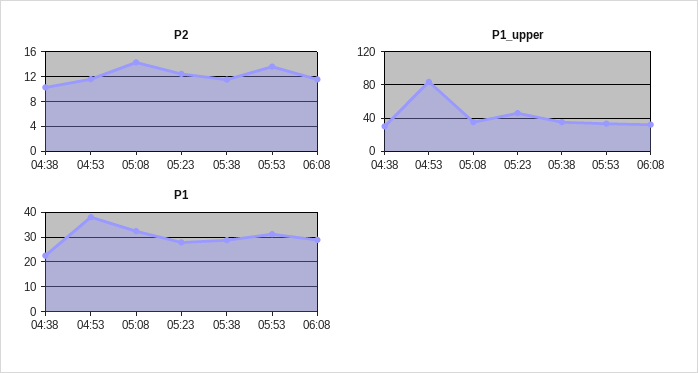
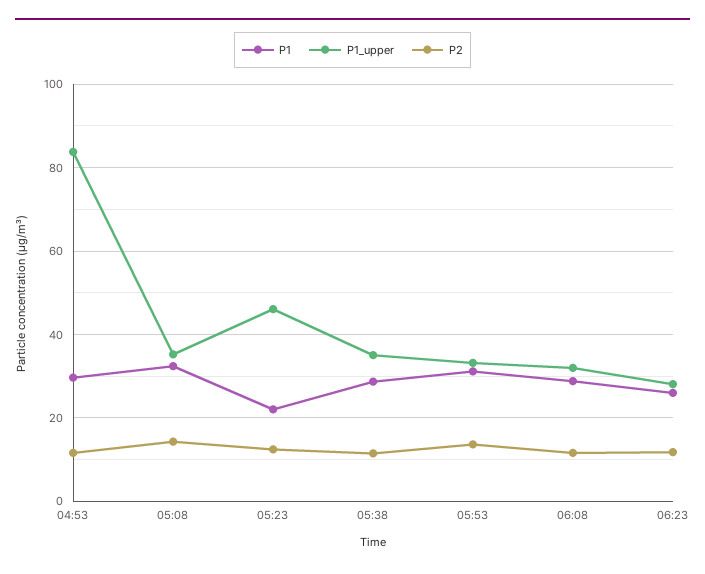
P2, 04:38: 10 -> none
P1_upper, 04:38: 30 -> none
P1, 04:38: 22.5 -> none
P1, 04:53: 37.5 -> 30
P1, 05:23: 27.5 -> 22
P1, 06:23: none -> 26
P1_upper, 06:23: none -> 28
P2, 06:23: none -> 12

